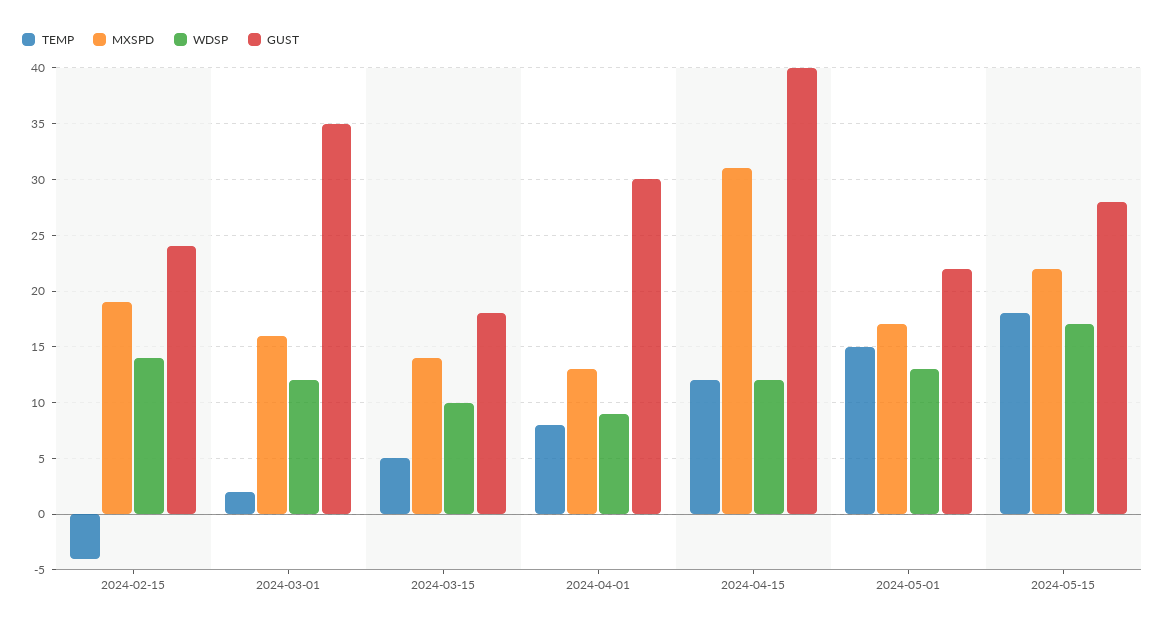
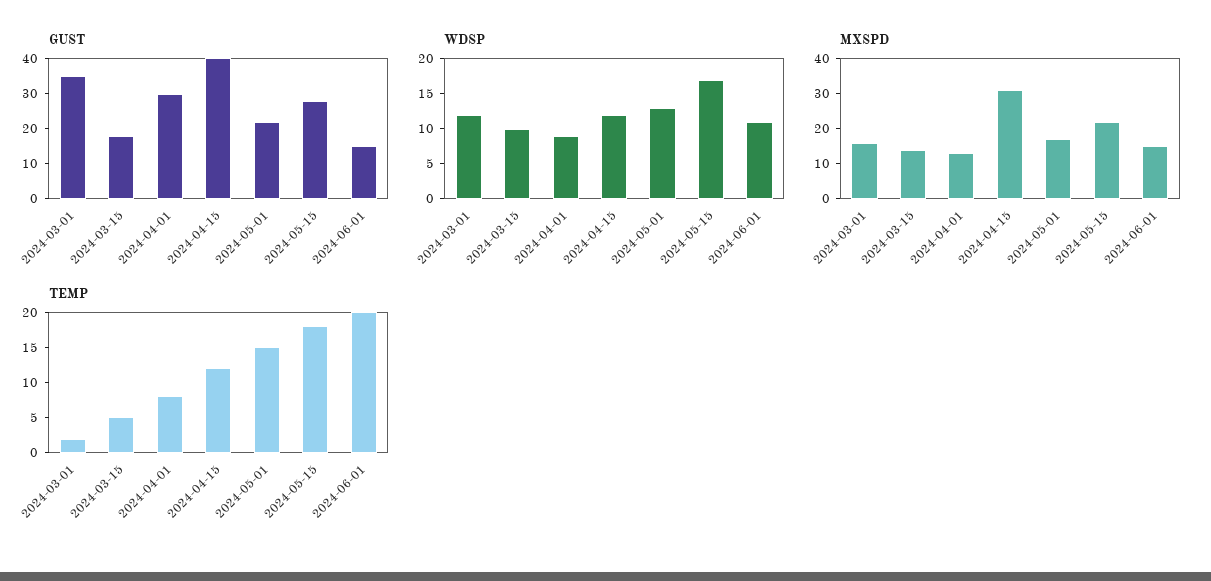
TEMP, 2024-02-15: -4 -> none
MXSPD, 2024-02-15: 19 -> none
WDSP, 2024-02-15: 14 -> none
GUST, 2024-02-15: 24 -> none
GUST, 2024-06-01: none -> 15
WDSP, 2024-06-01: none -> 10
MXSPD, 2024-06-01: none -> 15
TEMP, 2024-06-01: none -> 20

